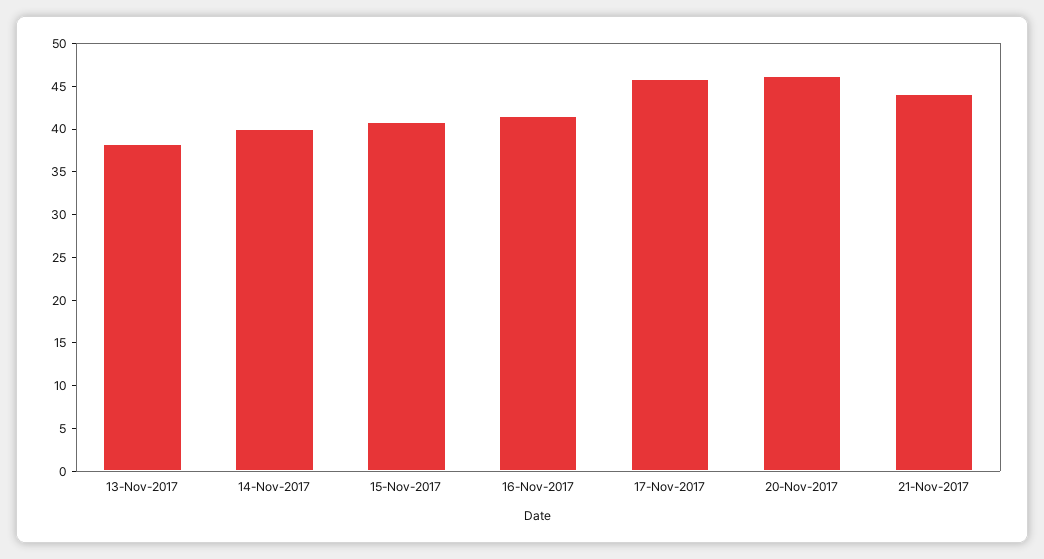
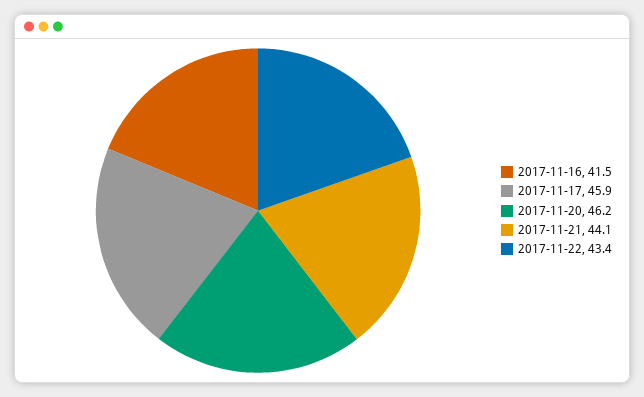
13-Nov-2017: 38 -> none
14-Nov-2017: 40 -> none
15-Nov-2017: 41 -> none
2017-11-22: none -> 43.4

